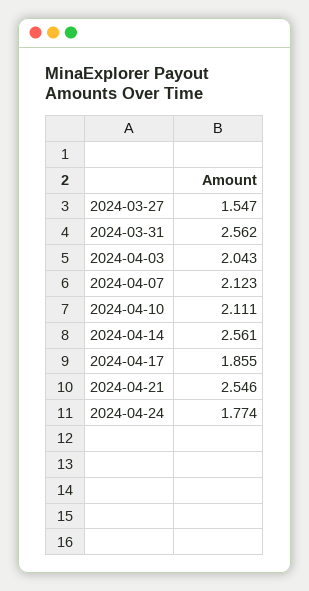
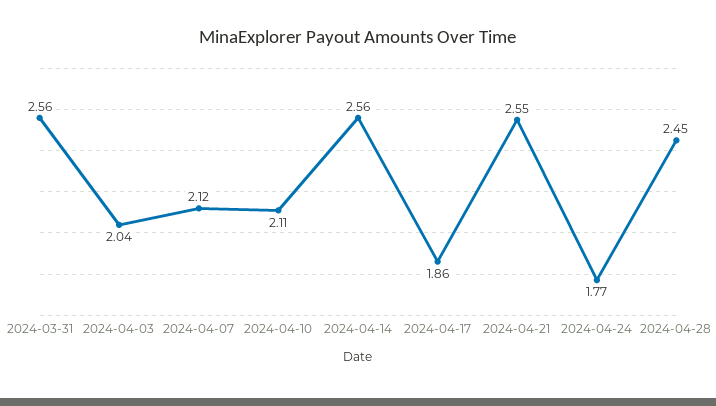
2024-03-27: 1.547 -> none
2024-04-28: none -> 2.45

